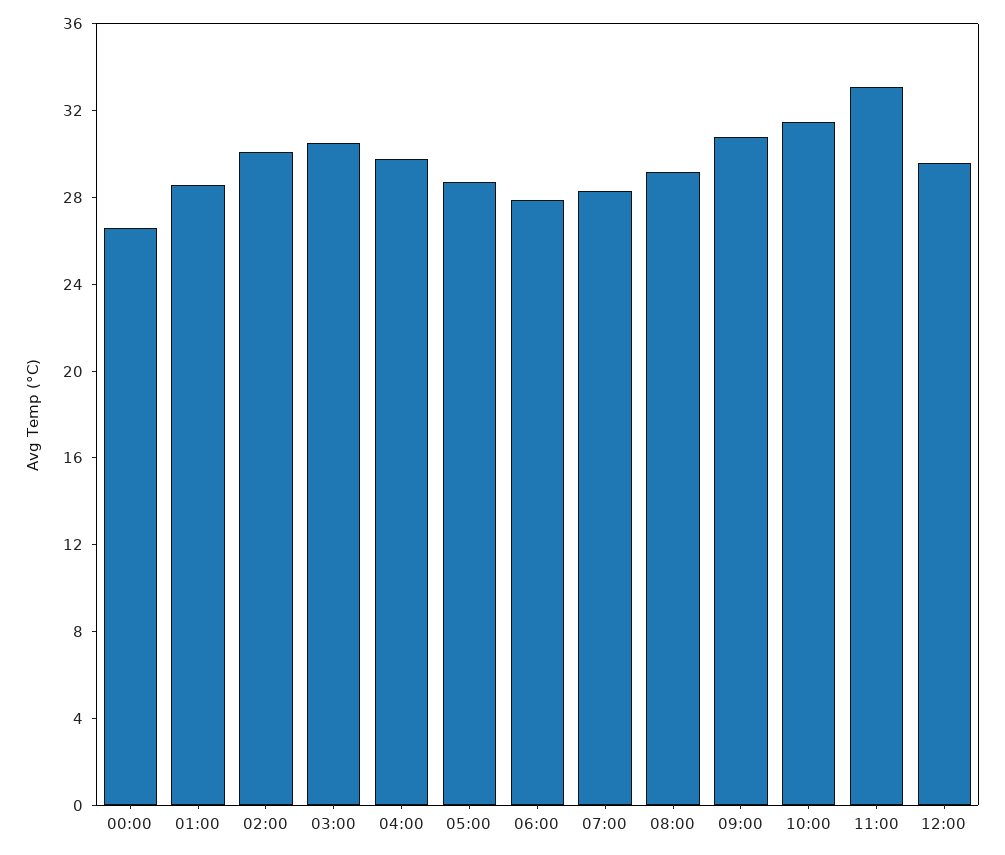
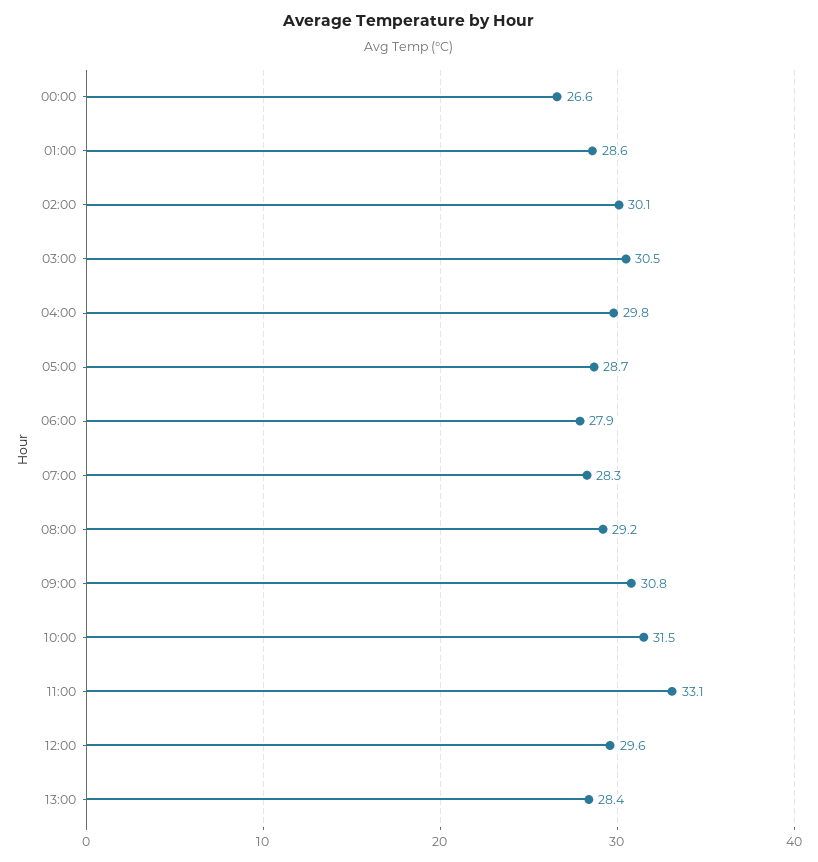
13:00: none -> 28.4

